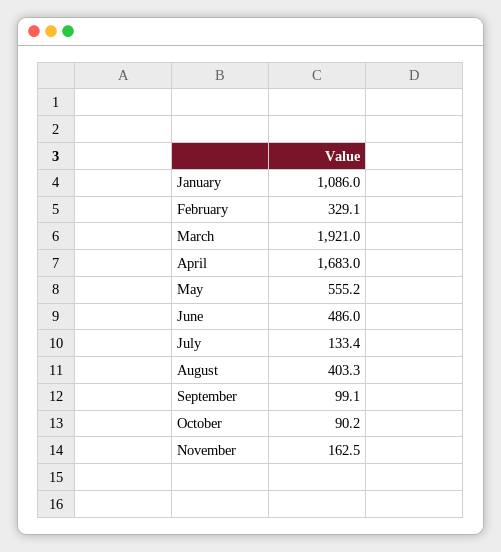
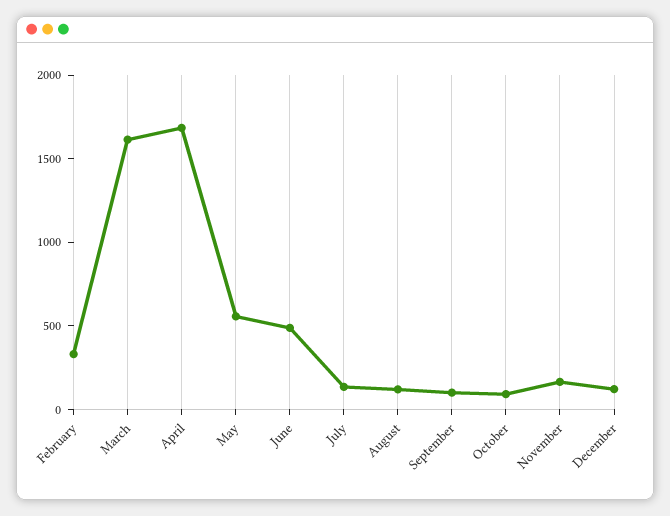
January: 1086 -> none
March: 1921 -> 1600
August: 403.3 -> 100
December: none -> 100

